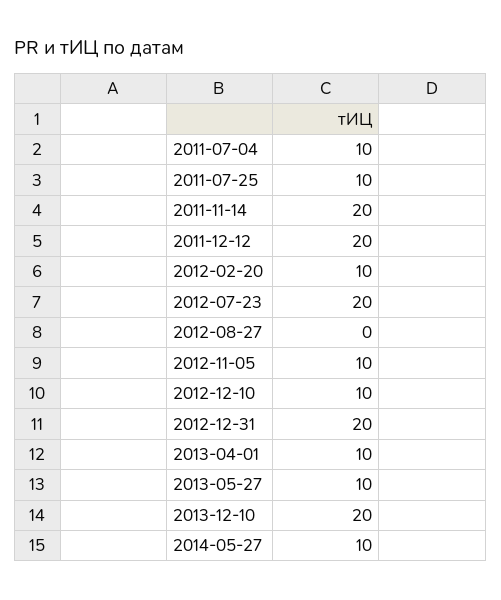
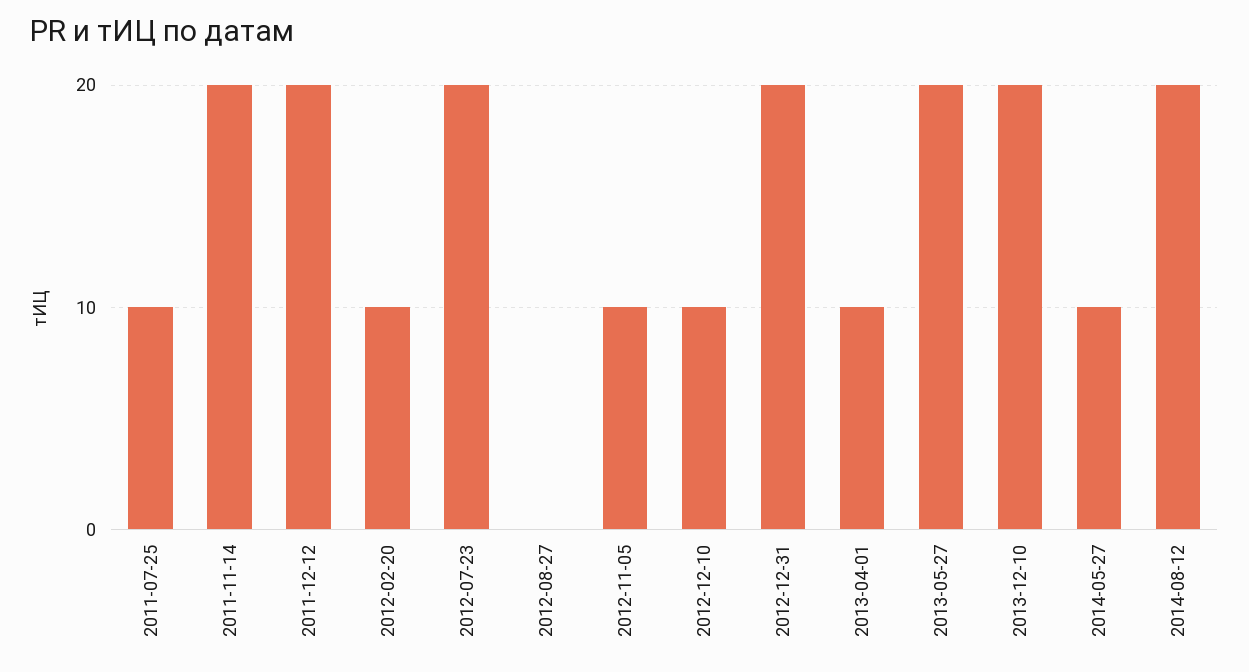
2011-07-04: 10 -> none
2013-05-27: 10 -> 20
2014-08-12: none -> 20

